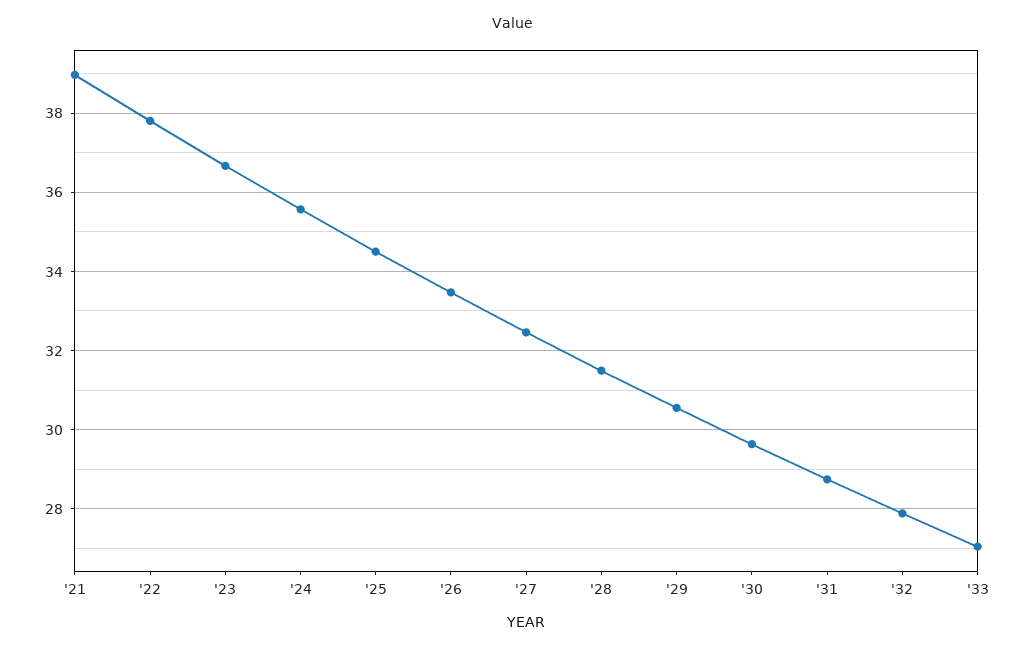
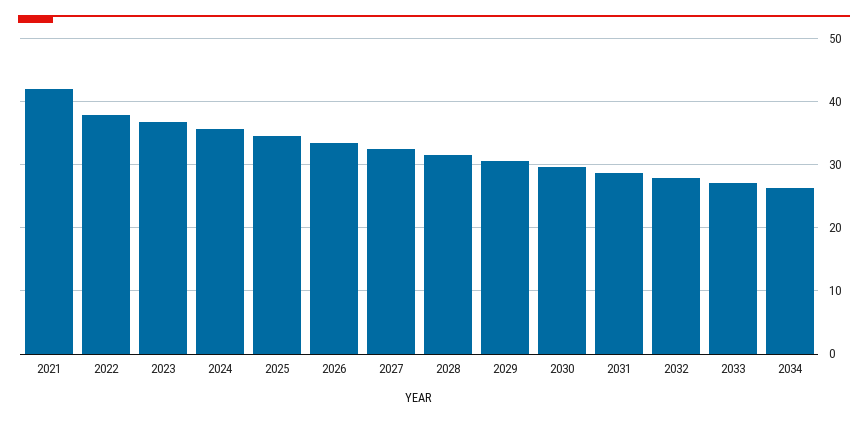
'21: 39 -> 42
2034: none -> 26

